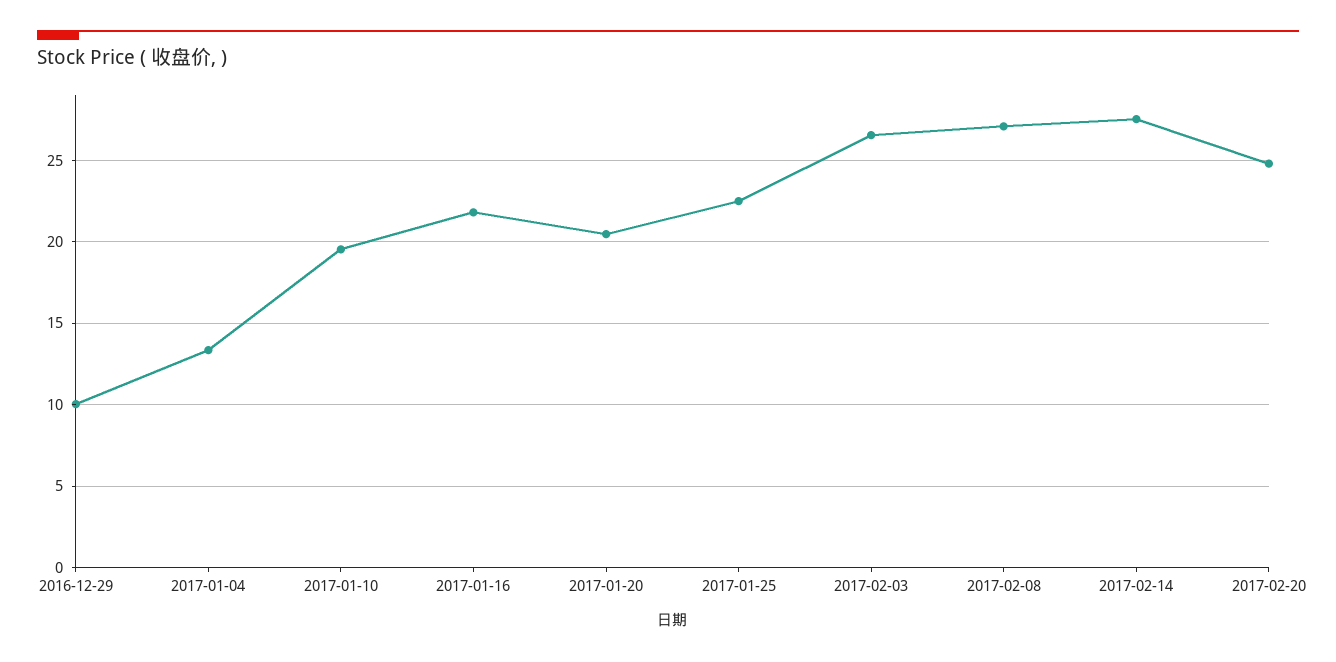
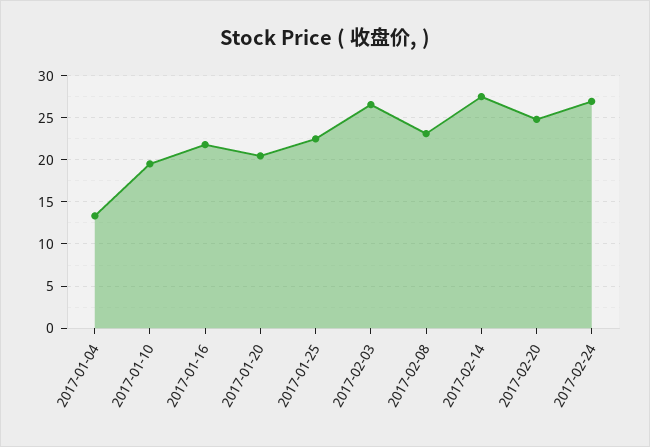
2016-12-29: 10 -> none
2017-02-08: 27 -> 23
2017-02-24: none -> 27

